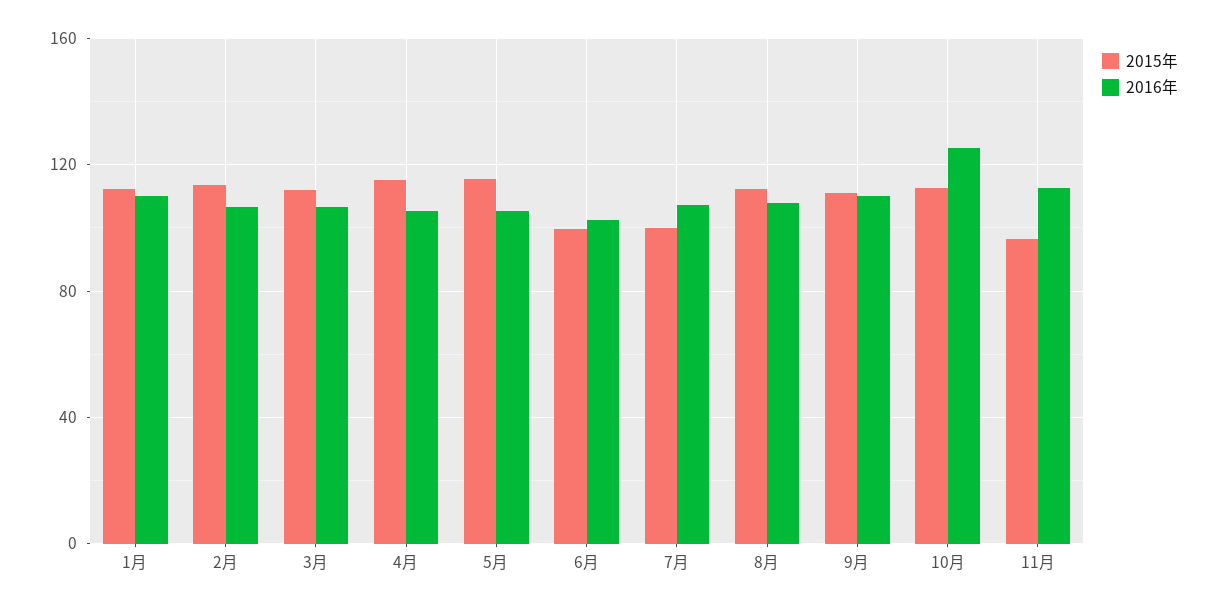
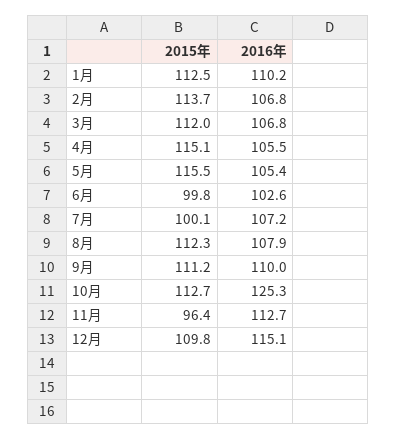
2015年, 12月: none -> 109.8
2016年, 12月: none -> 115.1

